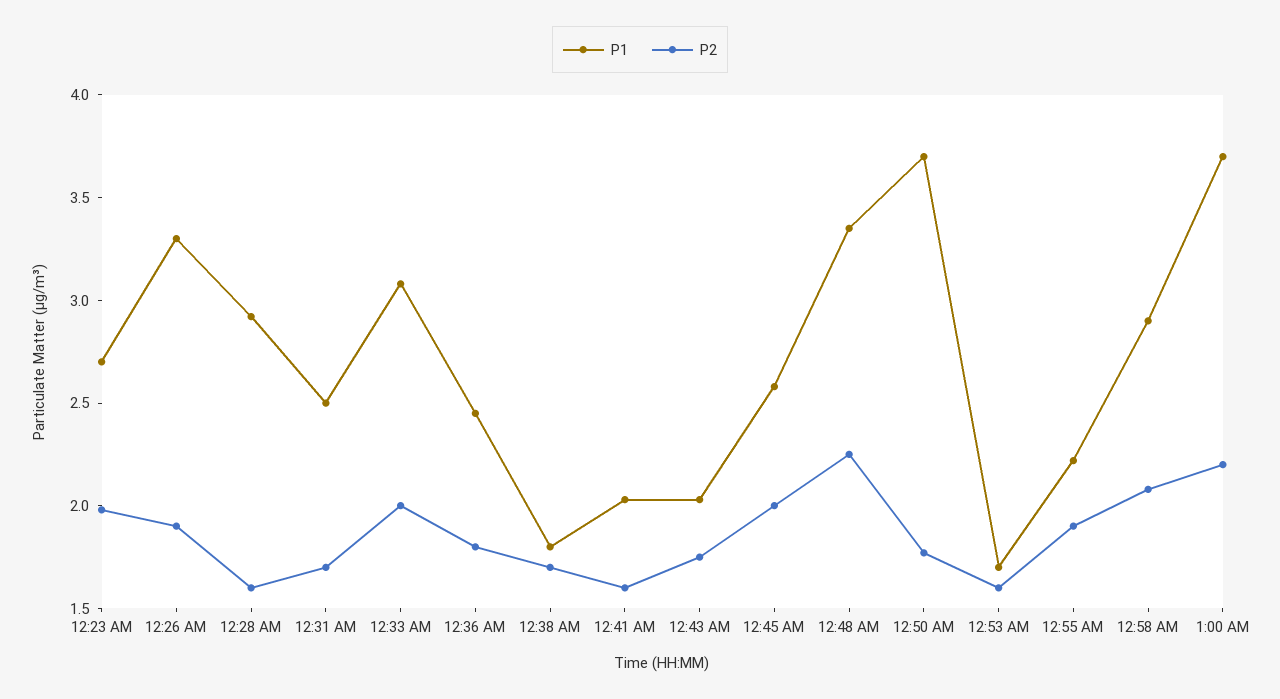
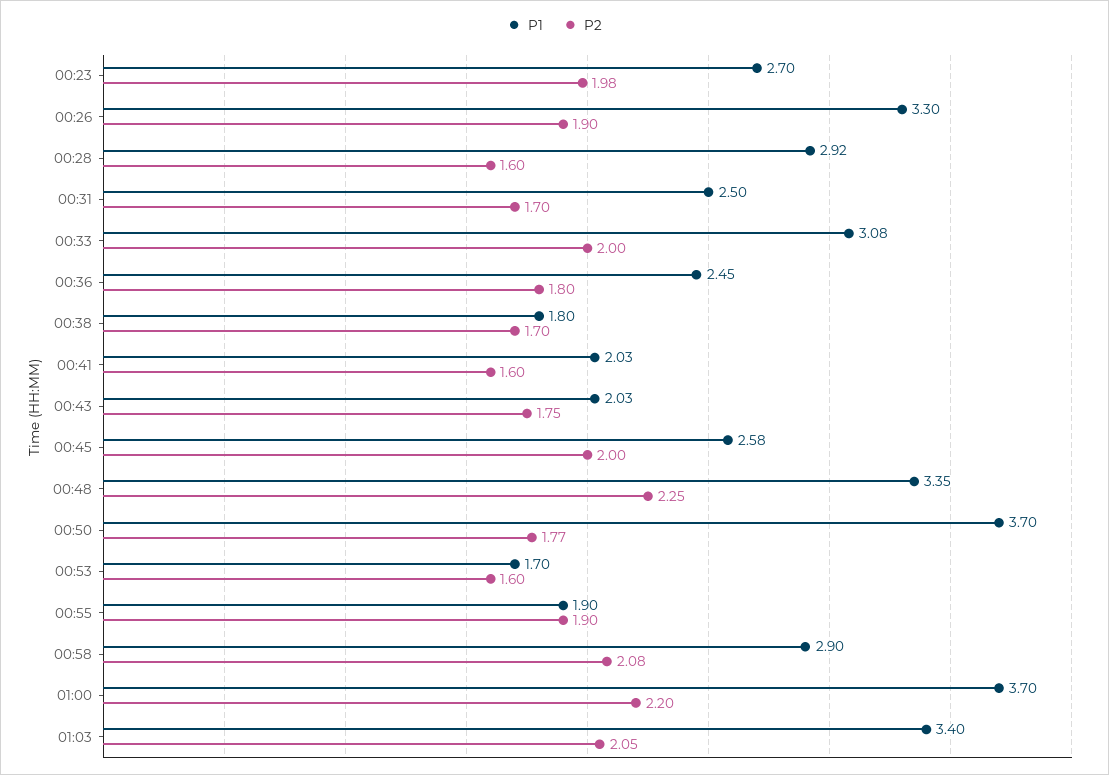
P1, 12:55 AM: 2.2 -> 1.9
P1, 01:03: none -> 3.4
P2, 01:03: none -> 2.05

